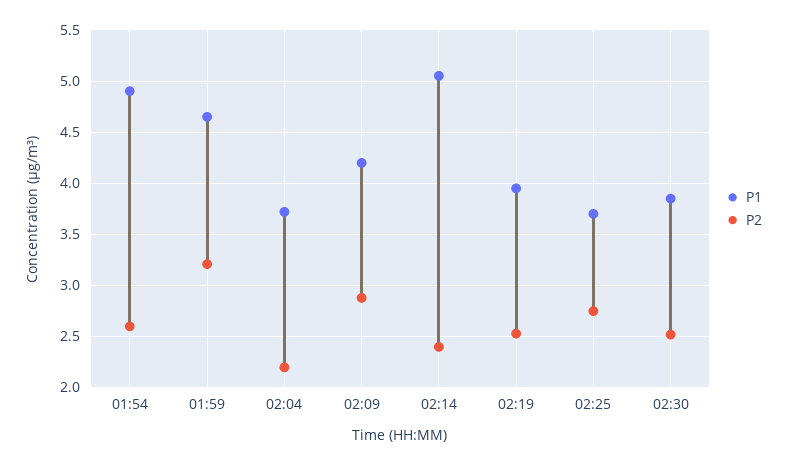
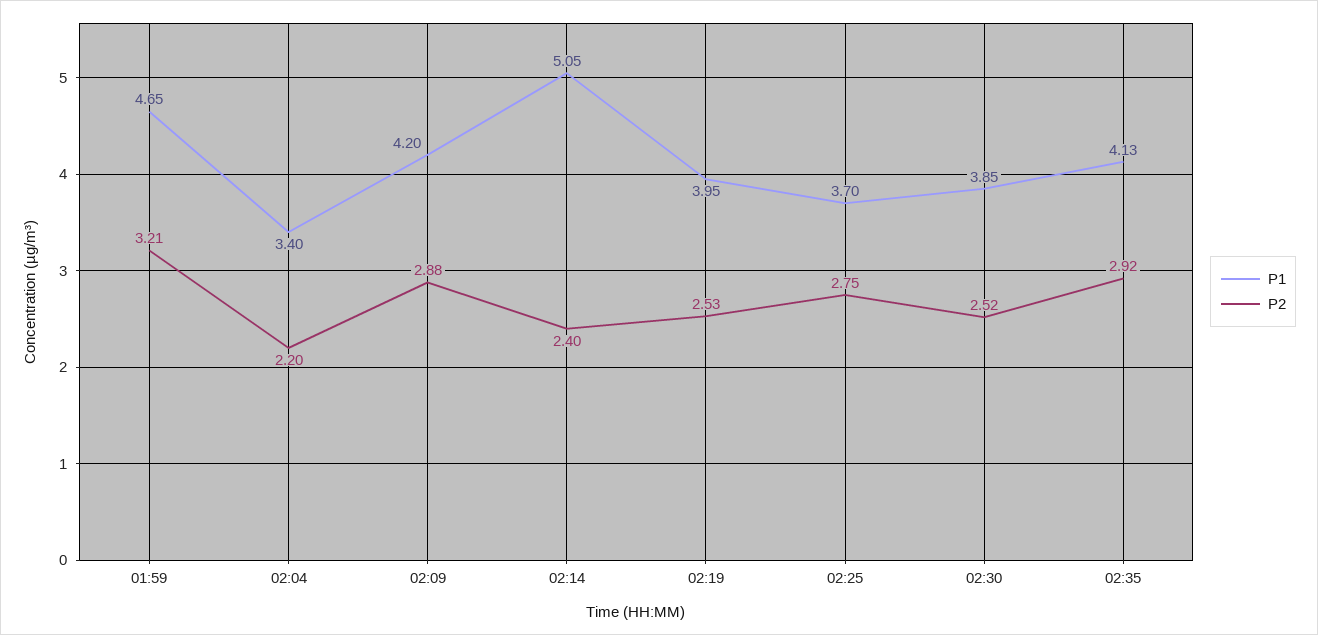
P1, 01:54: 4.9 -> none
P2, 01:54: 2.6 -> none
P1, 02:04: 3.7 -> 3.4
P1, 02:35: none -> 4.13
P2, 02:35: none -> 2.92

